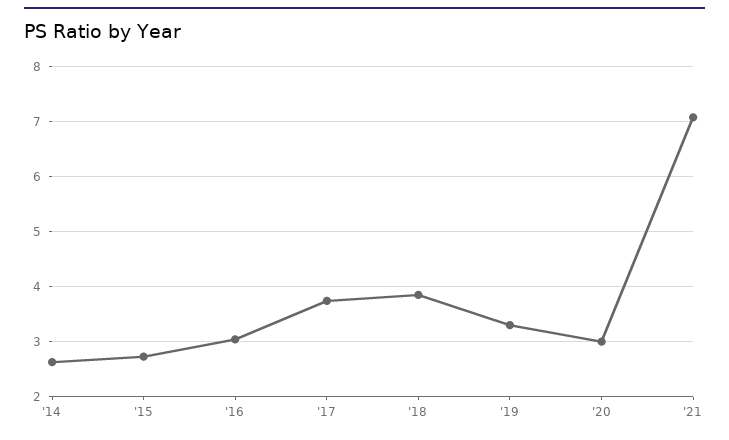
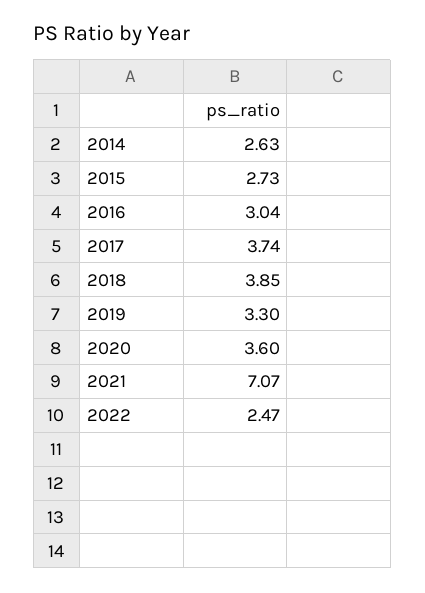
'20: 3 -> 3.6
2022: none -> 2.47

